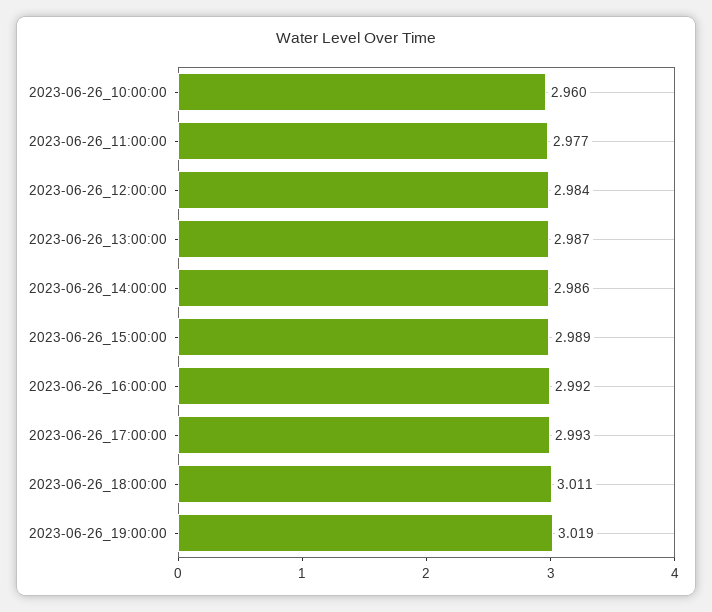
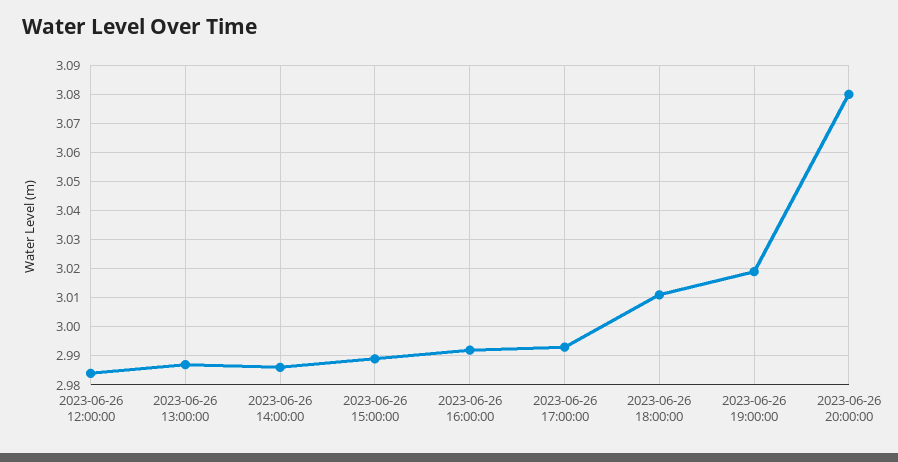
2023-06-26_10:00:00: 2.96 -> none
2023-06-26_11:00:00: 2.977 -> none
2023-06-26 20:00:00: none -> 3.08

